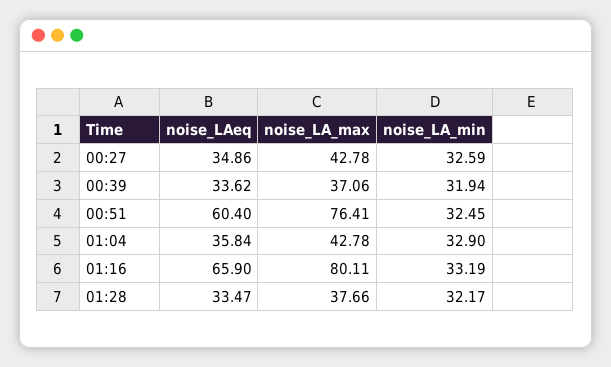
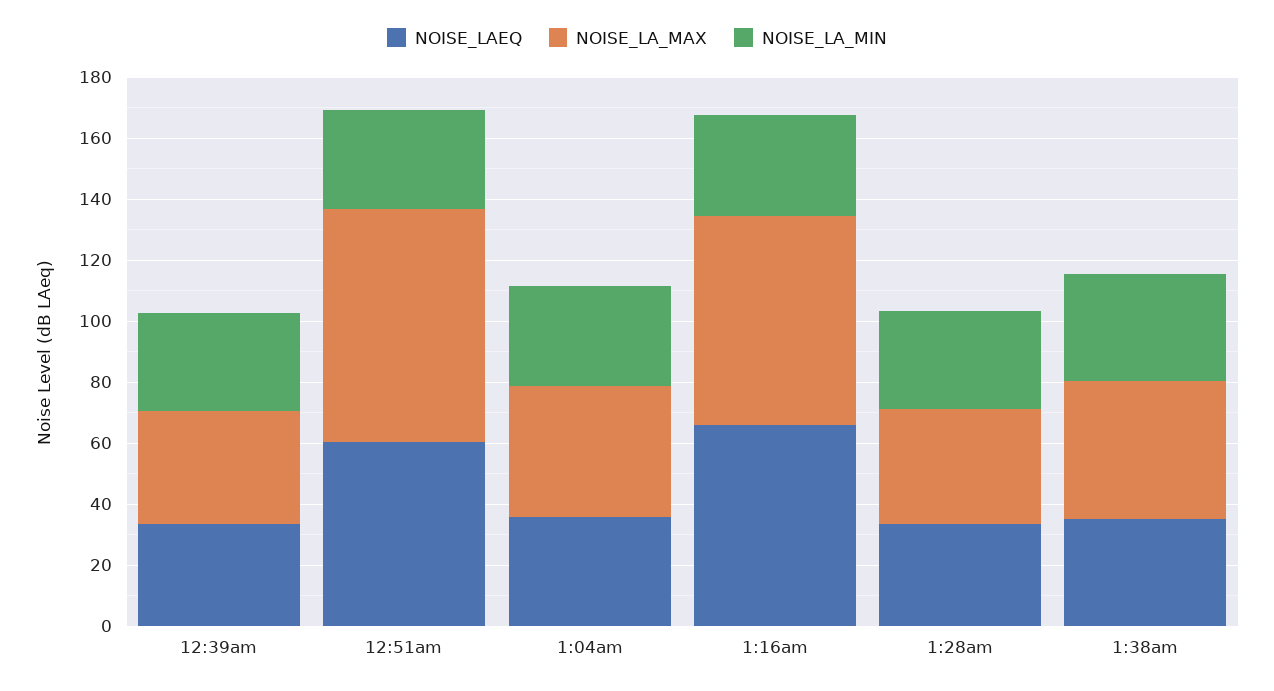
noise_LAeq, 00:27: 34.86 -> none
noise_LA_max, 00:27: 42.78 -> none
noise_LA_min, 00:27: 32.59 -> none
noise_LA_max, 01:16: 80.11 -> 70
noise_LAeq, 1:38am: none -> 35
noise_LA_max, 1:38am: none -> 45
noise_LA_min, 1:38am: none -> 35

